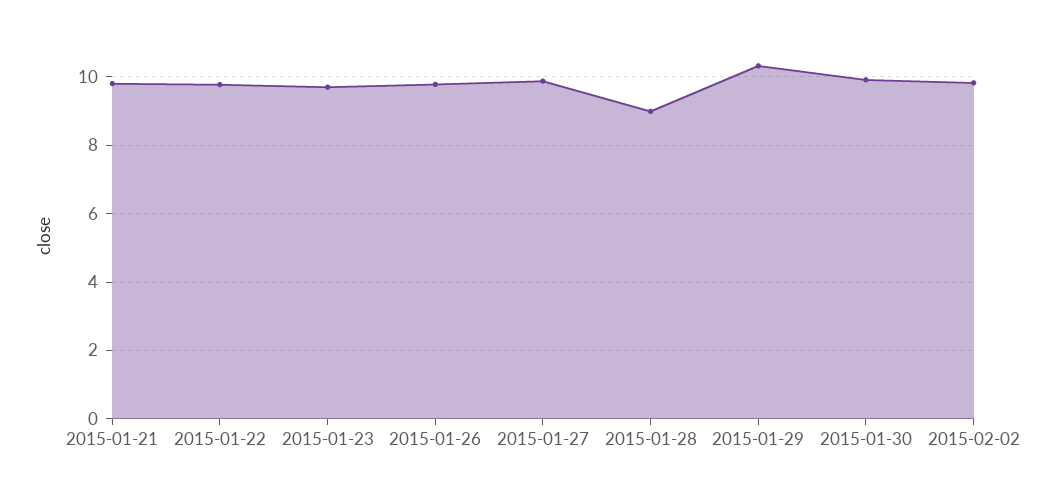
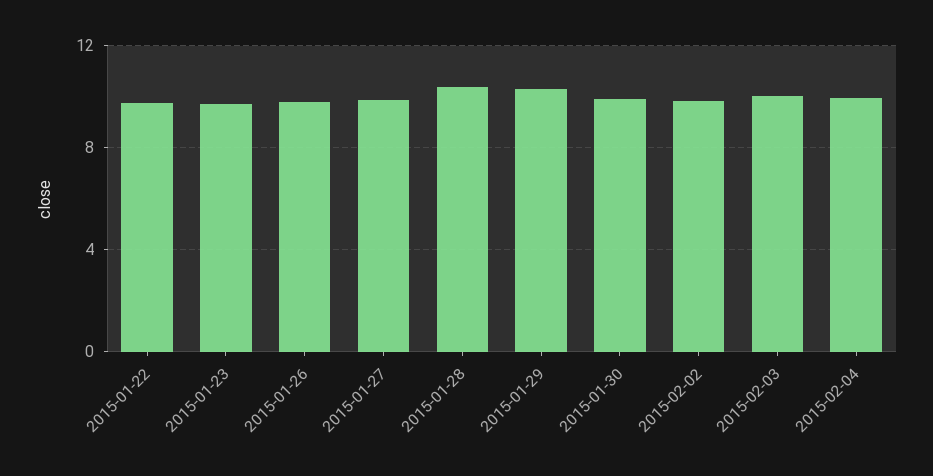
2015-01-21: 9.8 -> none
2015-01-28: 9 -> 10.5
2015-02-03: none -> 10
2015-02-04: none -> 10

